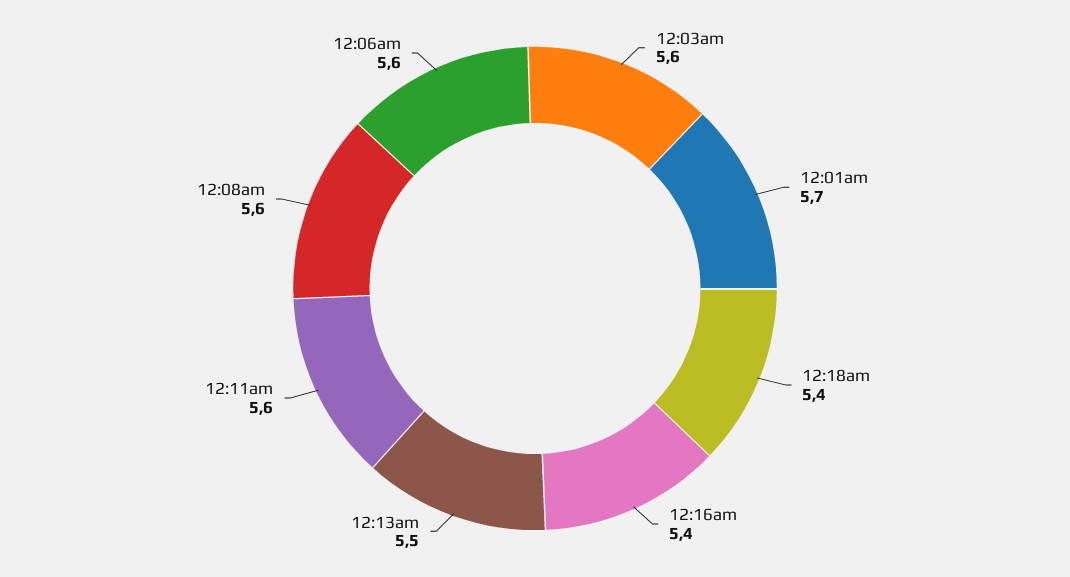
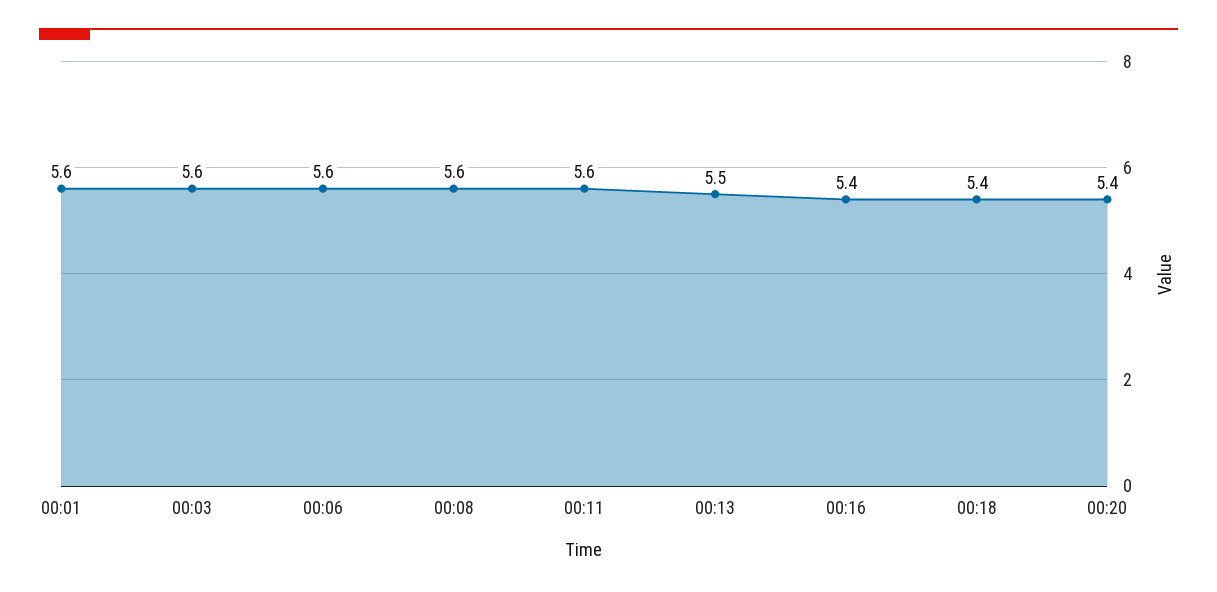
12:01am: 5.7 -> 5.6
00:20: none -> 5.4

